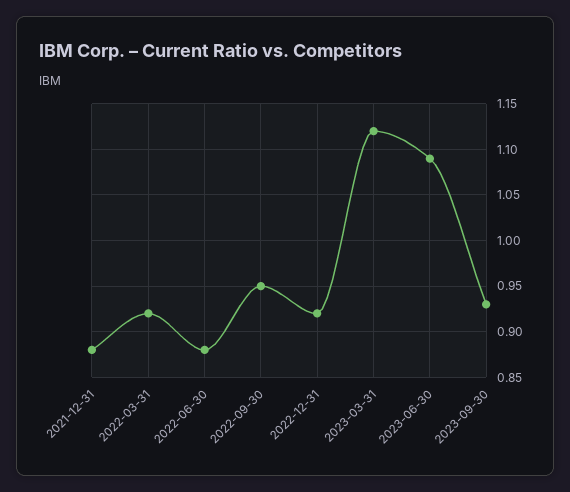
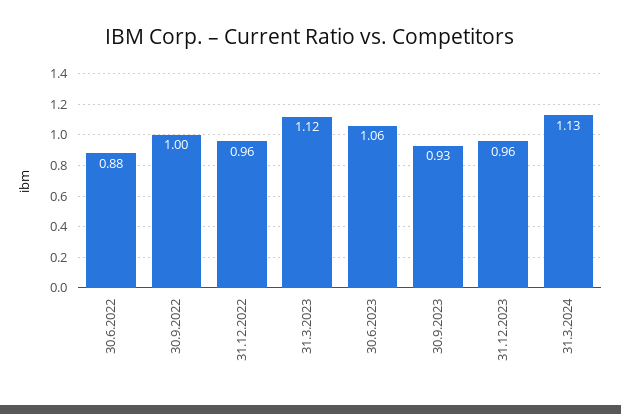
2021-12-31: 0.88 -> none
2022-03-31: 0.92 -> none
2022-09-30: 0.95 -> 1
2022-12-31: 0.92 -> 0.96
2023-06-30: 1.09 -> 1.06
31.12.2023: none -> 0.96
31.3.2024: none -> 1.13

